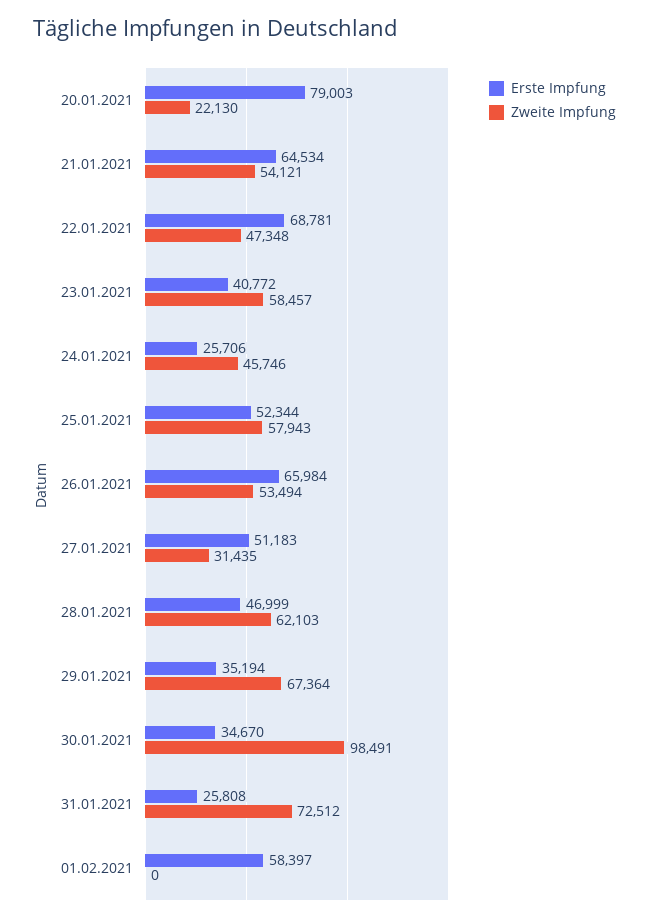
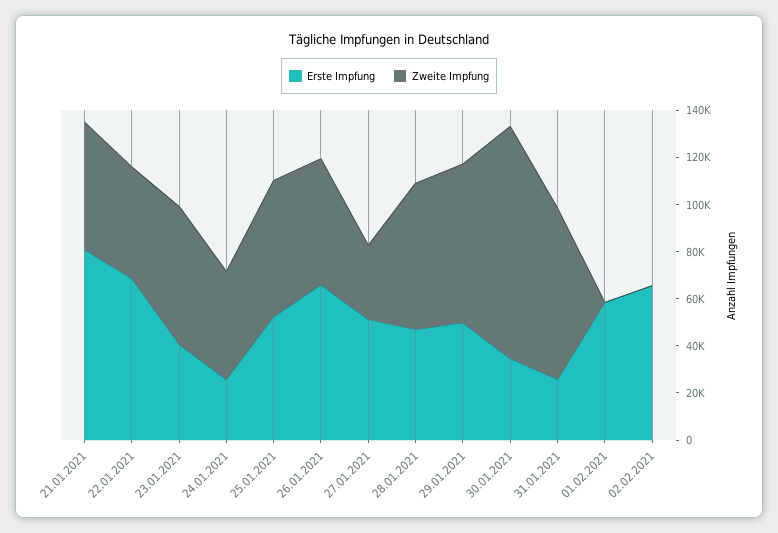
Erste Impfung, 20.01.2021: 79003 -> none
Zweite Impfung, 20.01.2021: 22130 -> none
Erste Impfung, 21.01.2021: 64534 -> 80000
Erste Impfung, 29.01.2021: 35194 -> 50000
Erste Impfung, 02.02.2021: none -> 65000
Zweite Impfung, 02.02.2021: none -> 0

